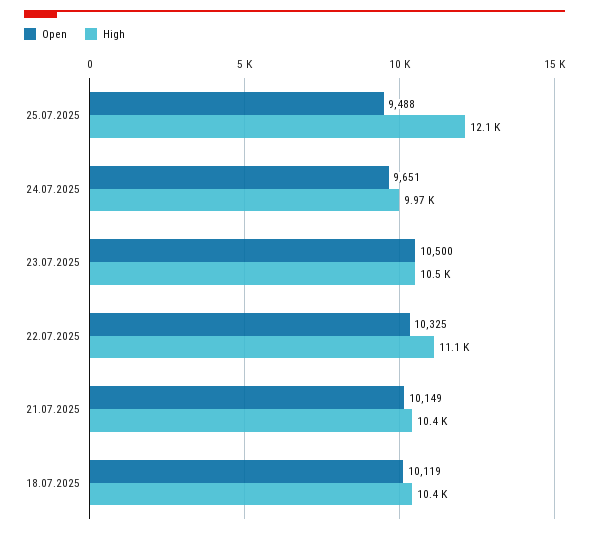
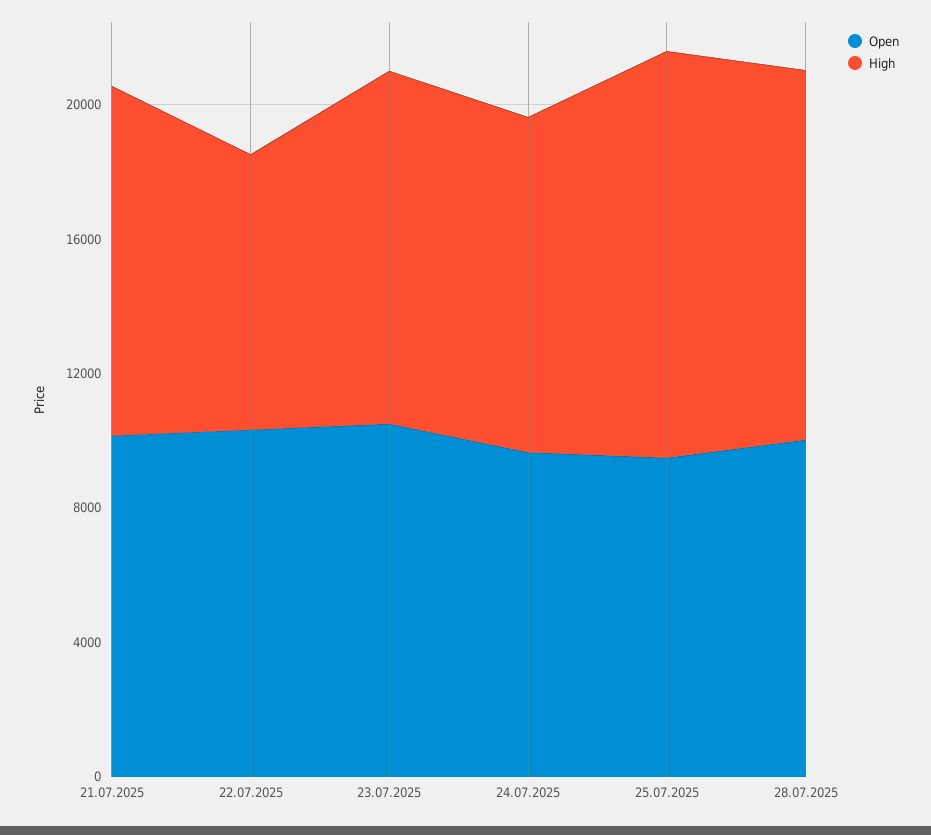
High, 22.07.2025: 11100 -> 8000
Open, 18.07.2025: 10119 -> none
High, 18.07.2025: 10400 -> none
Open, 28.07.2025: none -> 10000
High, 28.07.2025: none -> 11000

